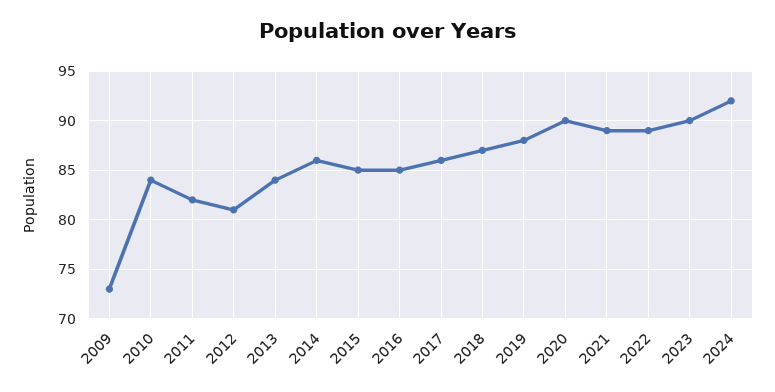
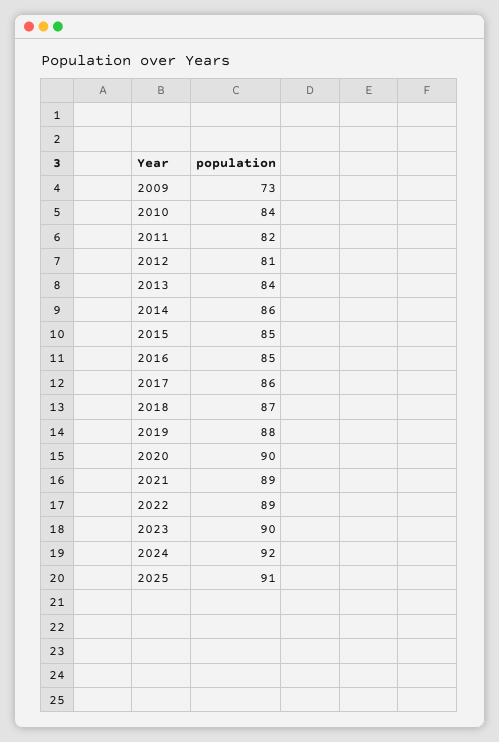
2025: none -> 91

